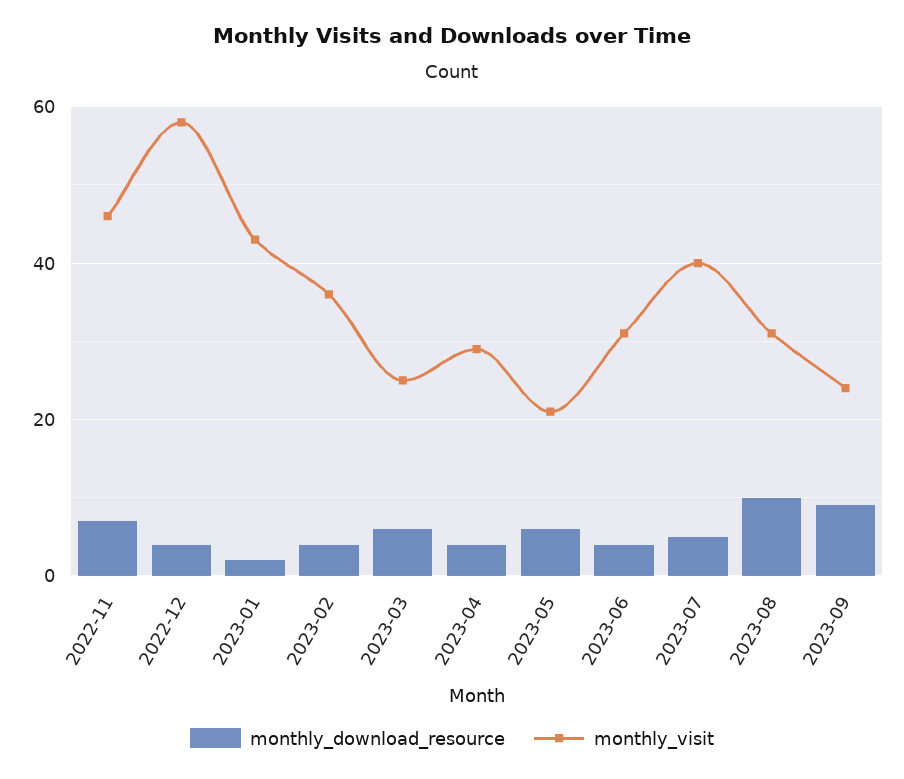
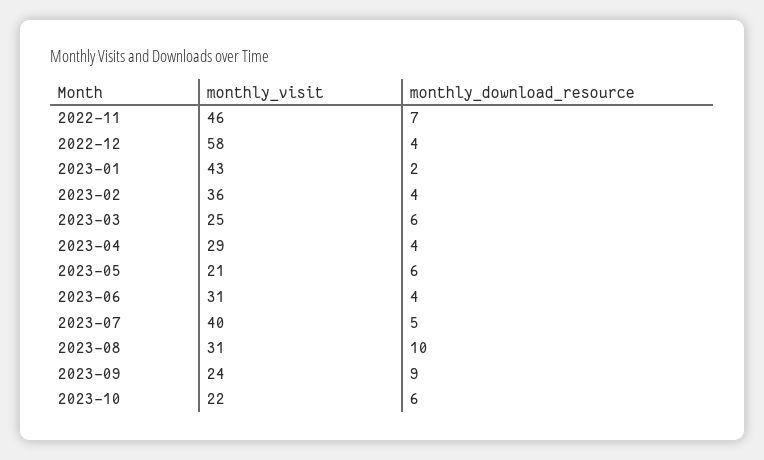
monthly_visit, 2023-10: none -> 22
monthly_download_resource, 2023-10: none -> 6

